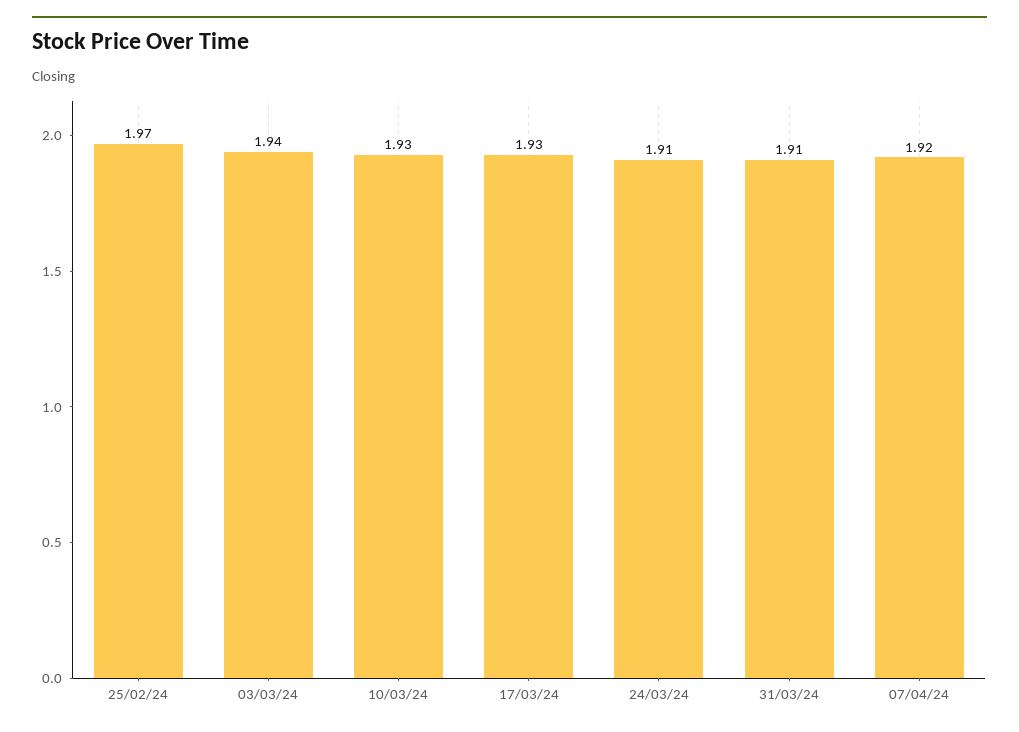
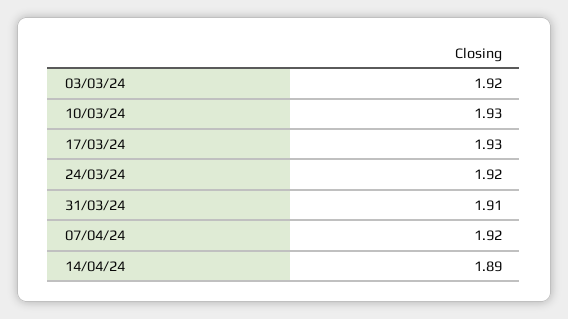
25/02/24: 1.97 -> none
03/03/24: 1.94 -> 1.92
24/03/24: 1.91 -> 1.92
14/04/24: none -> 1.89

